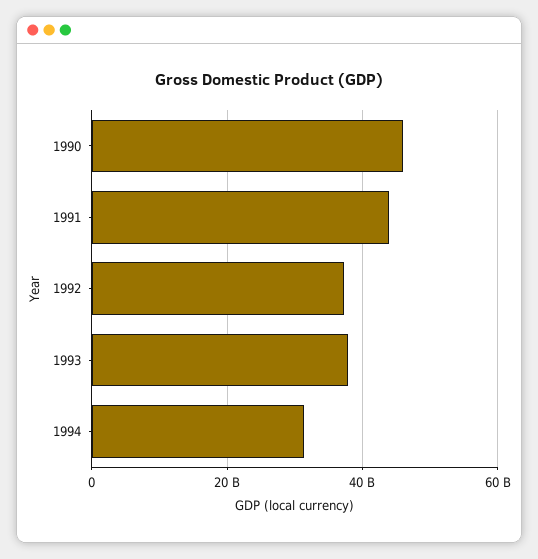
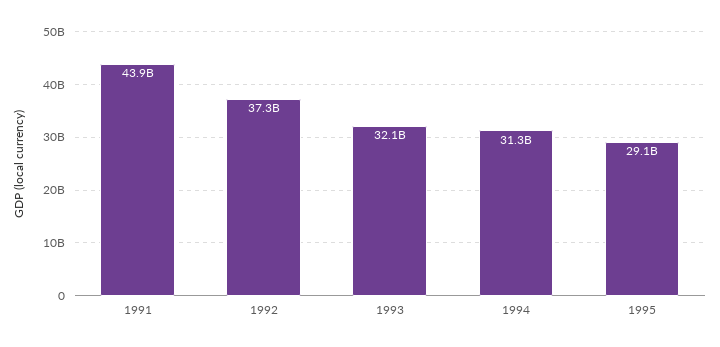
1990: 46000000000 -> none
1993: 38000000000 -> 32100000000
1995: none -> 29100000000

